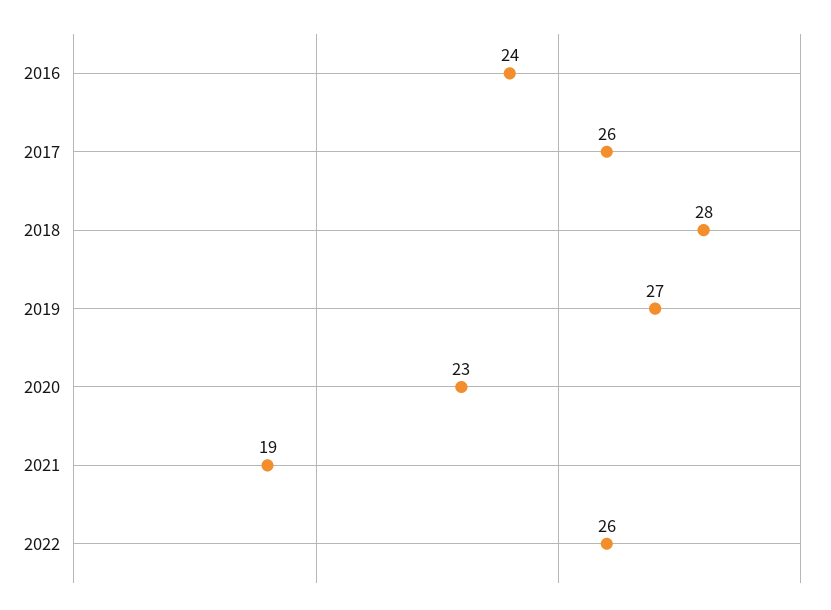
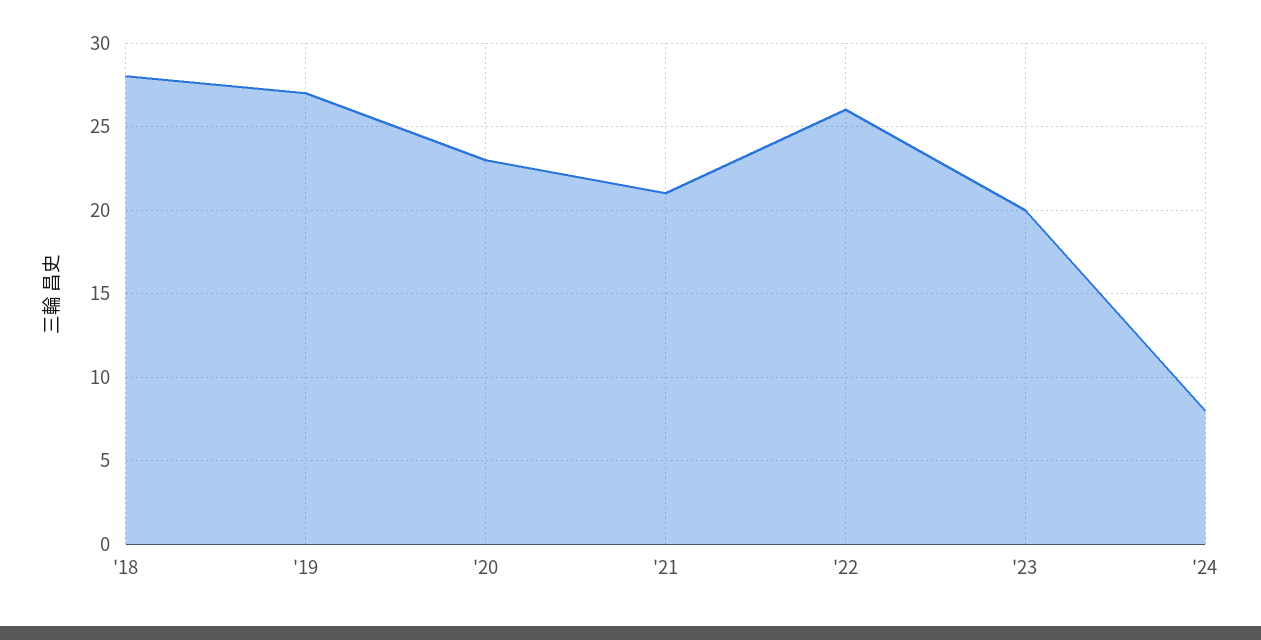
2016: 24 -> none
2017: 26 -> none
2021: 19 -> 21
'23: none -> 20
'24: none -> 8

